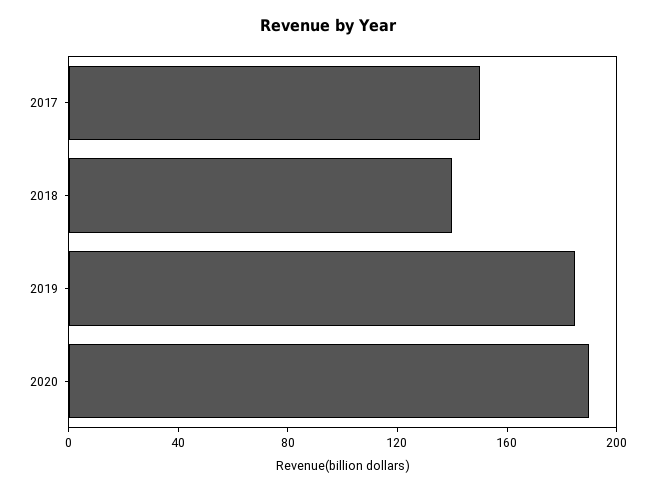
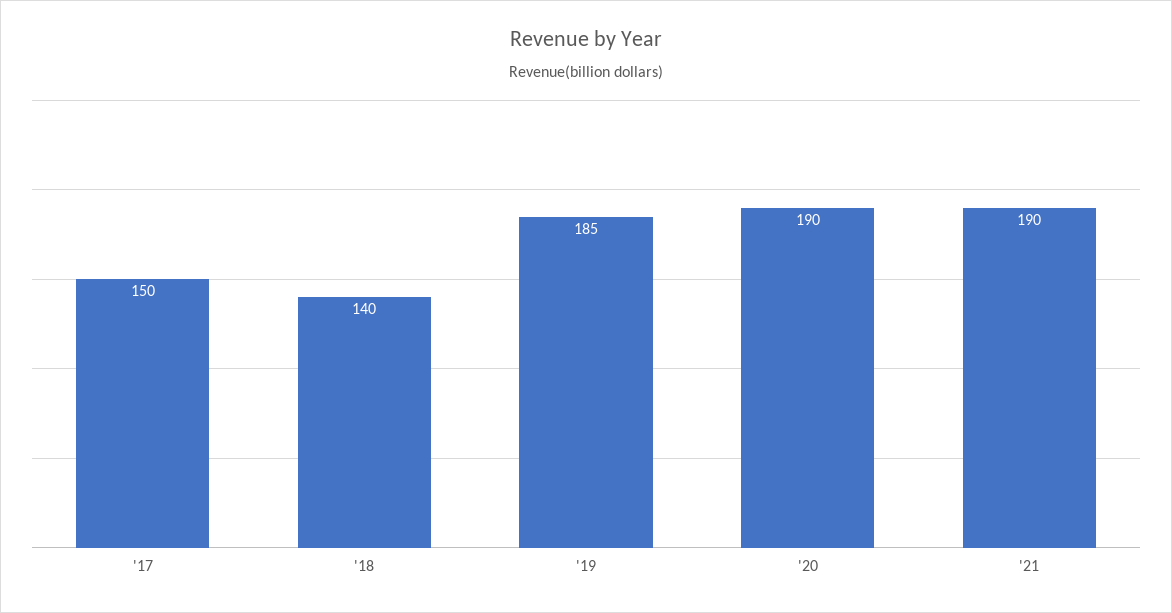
'21: none -> 190

